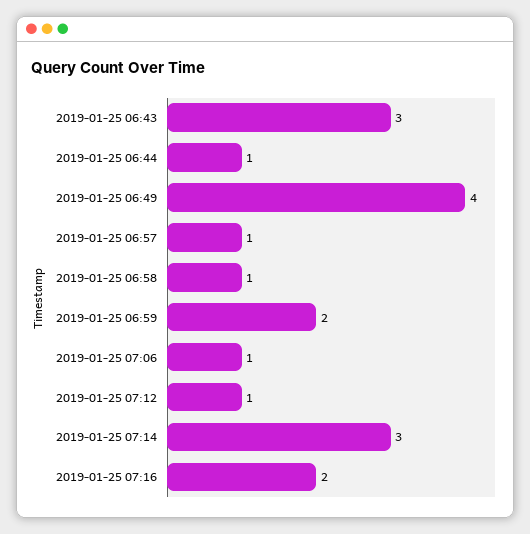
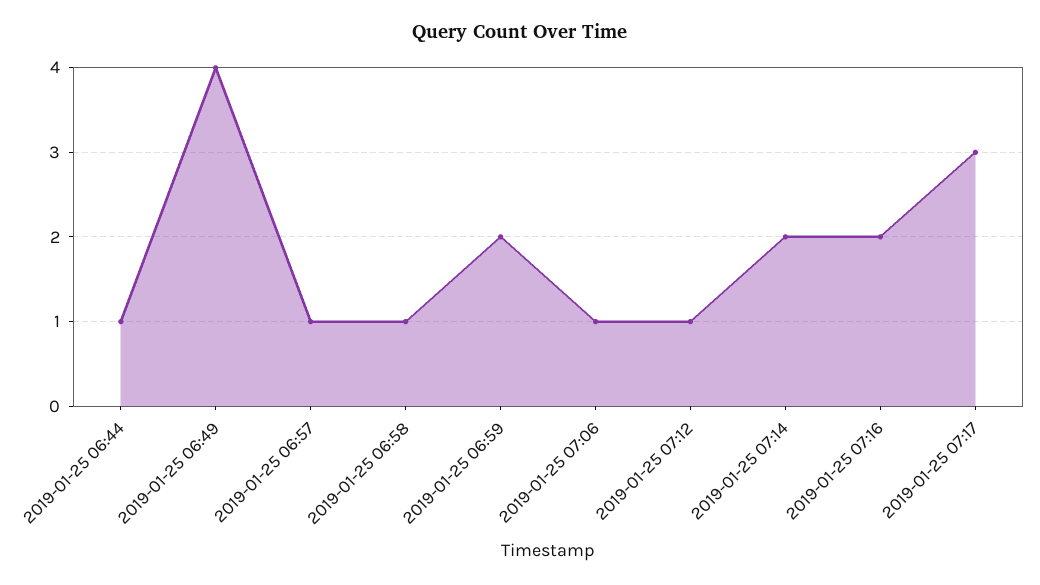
2019-01-25 06:43: 3 -> none
2019-01-25 07:14: 3 -> 2
2019-01-25 07:17: none -> 3

